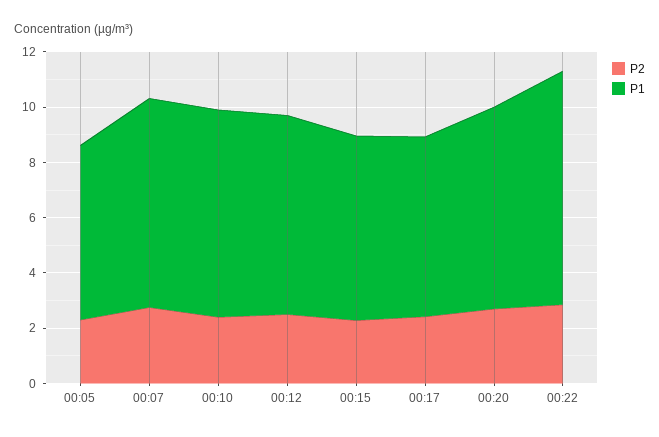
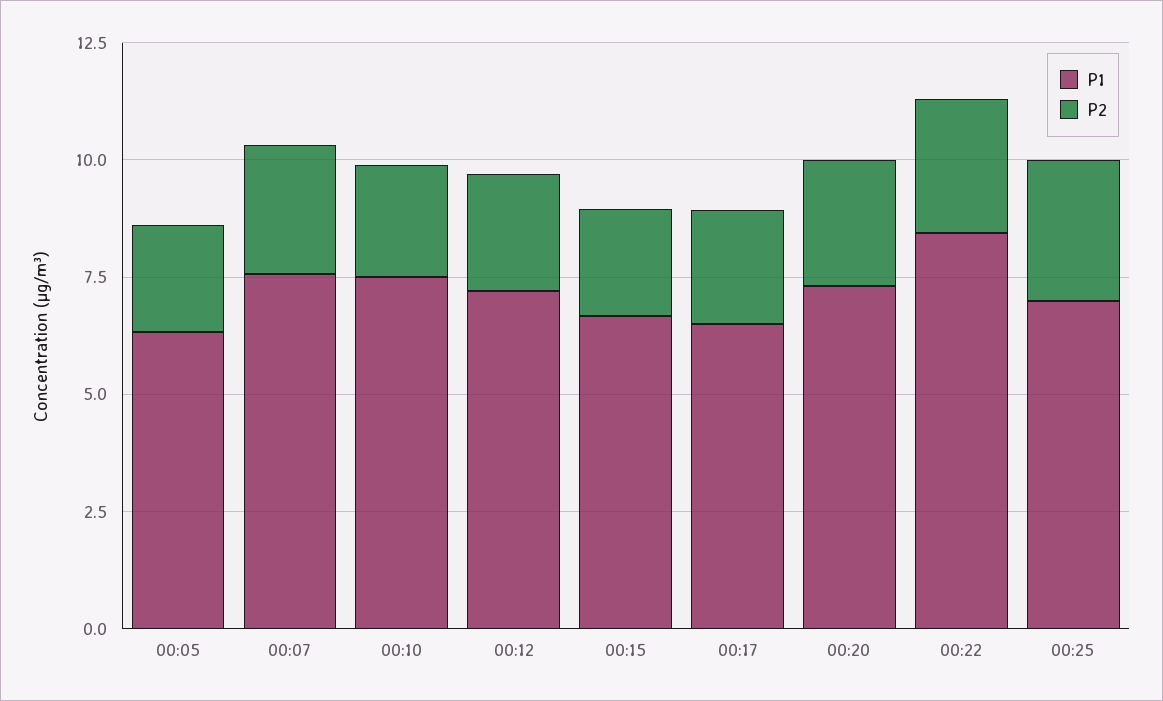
P1, 00:25: none -> 7
P2, 00:25: none -> 3

